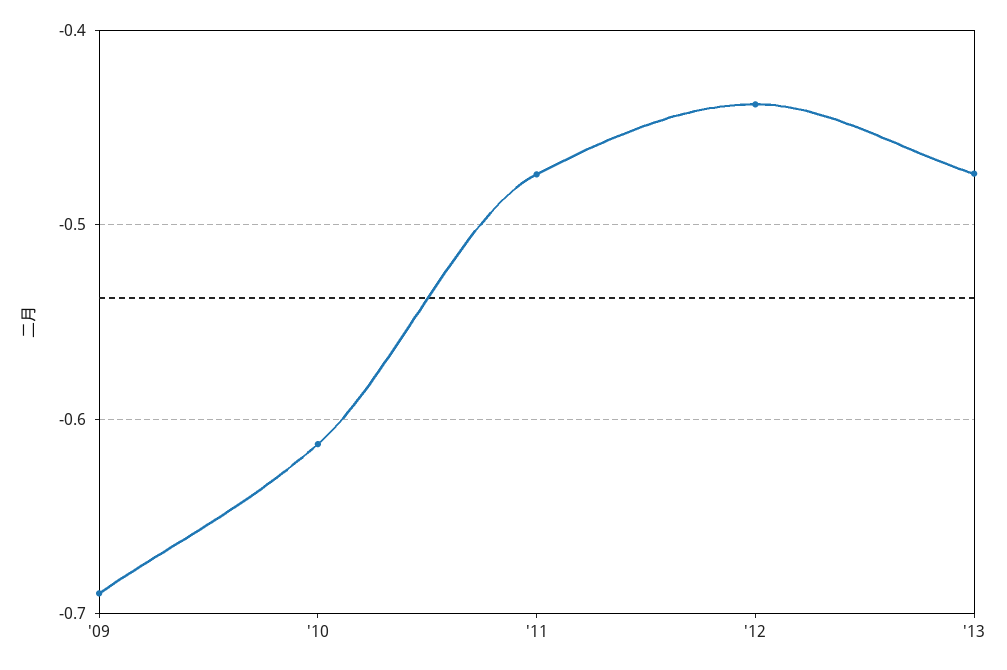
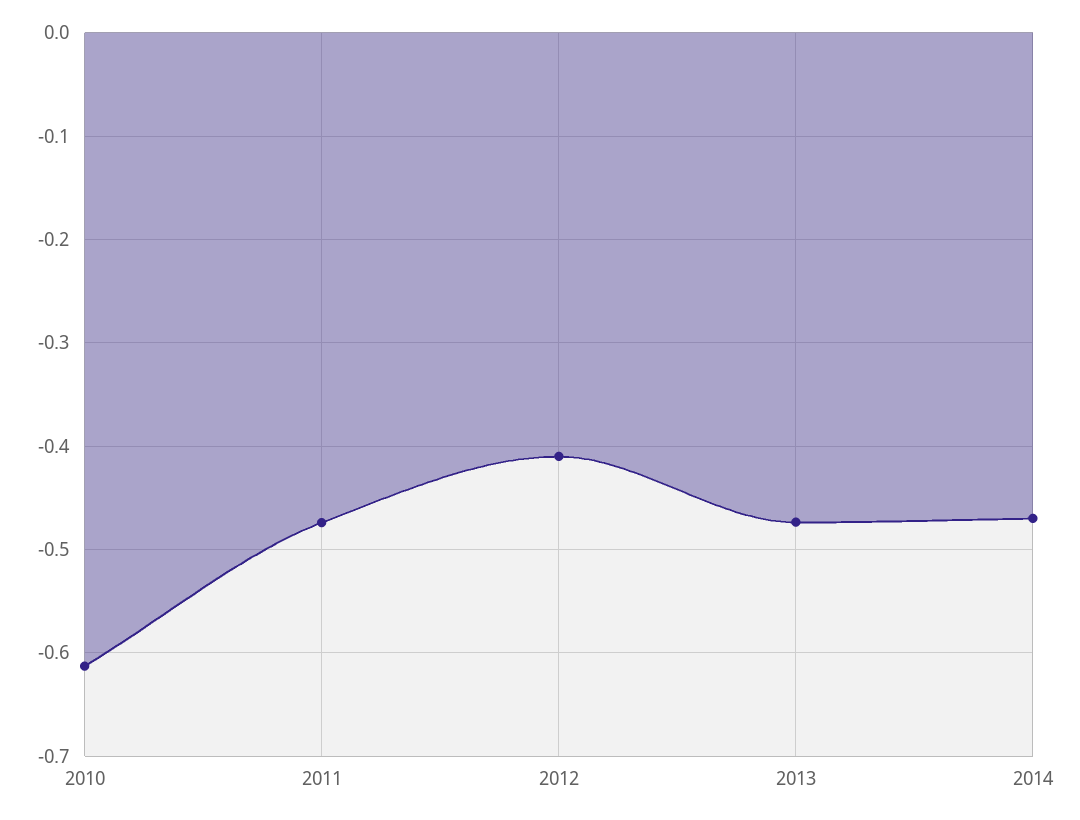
'09: -0.69 -> none
'12: -0.44 -> -0.41
2014: none -> -0.47

